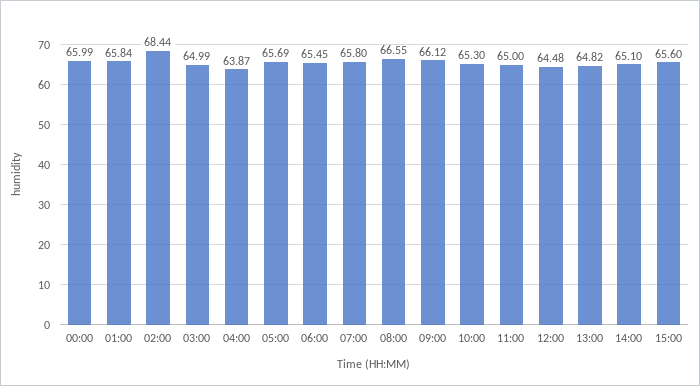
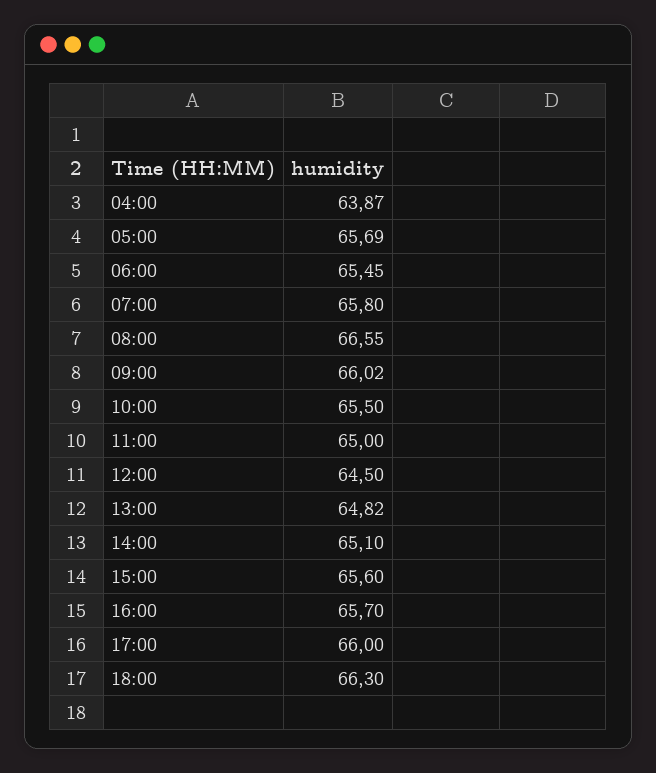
00:00: 65.99 -> none
01:00: 65.84 -> none
02:00: 68.44 -> none
03:00: 64.99 -> none
09:00: 66.12 -> 66.02
10:00: 65.3 -> 65.5
12:00: 64.48 -> 64.5
16:00: none -> 65.7
17:00: none -> 66
18:00: none -> 66.3

